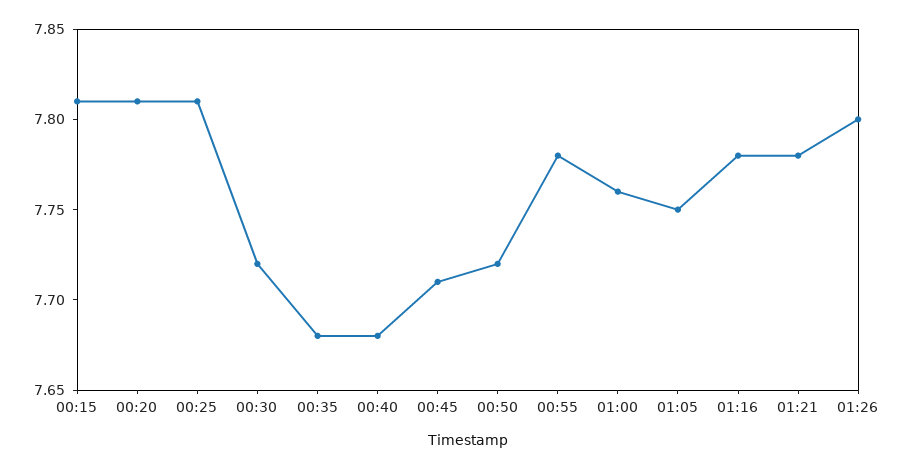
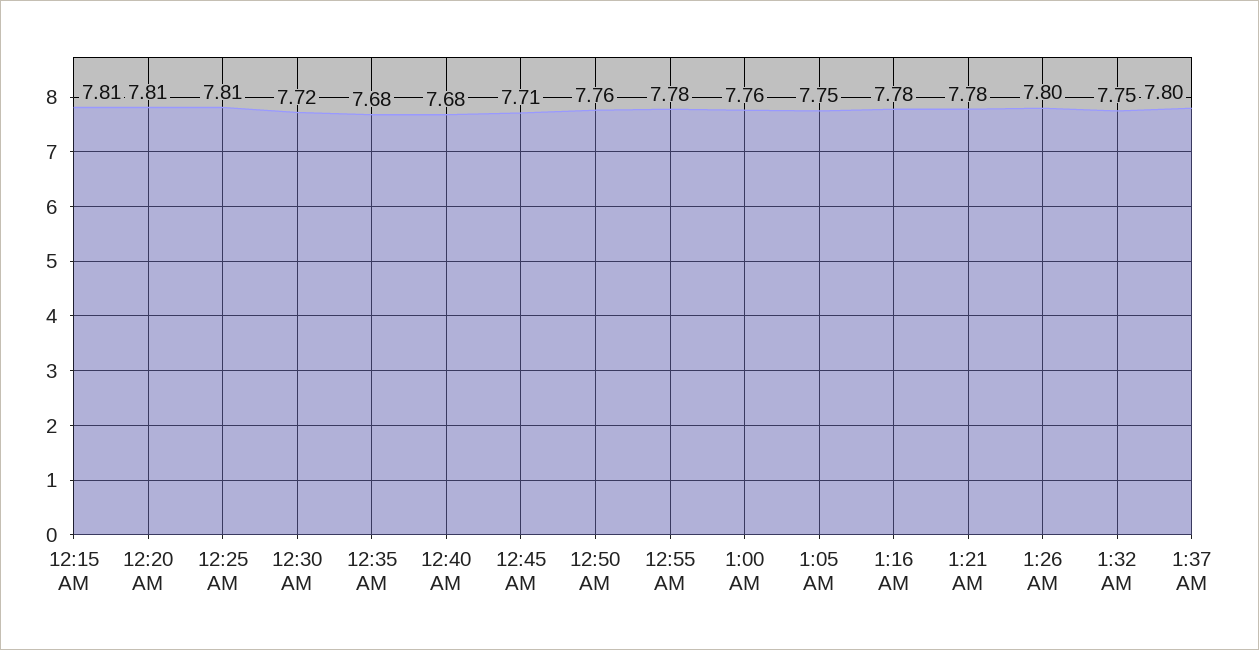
00:50: 7.72 -> 7.76
1:32 AM: none -> 7.75
1:37 AM: none -> 7.8

